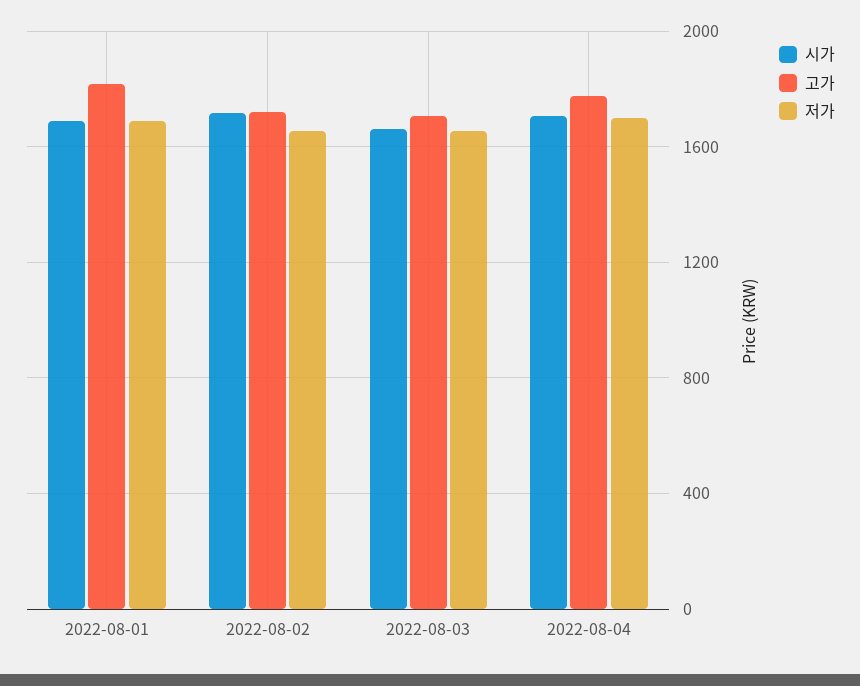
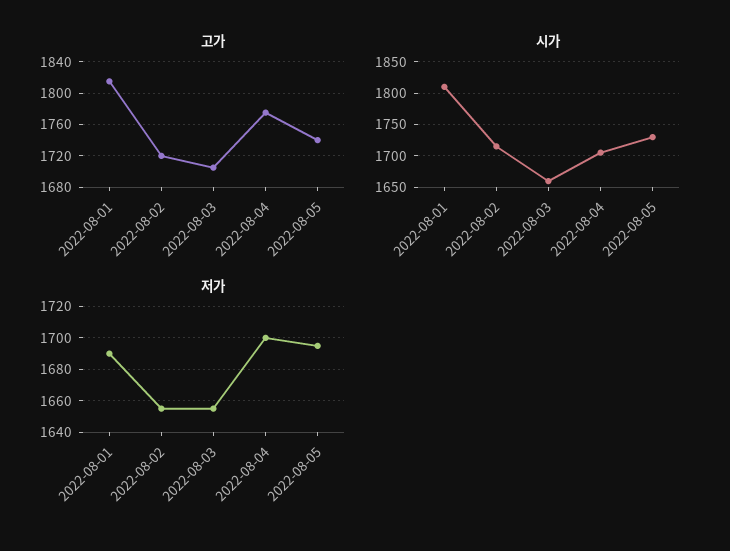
시가, 2022-08-01: 1700 -> 1810
고가, 2022-08-05: none -> 1740
시가, 2022-08-05: none -> 1730
저가, 2022-08-05: none -> 1695

